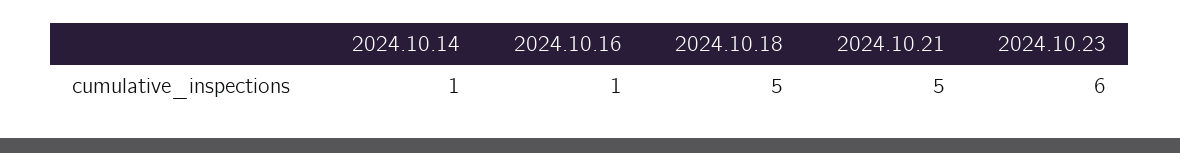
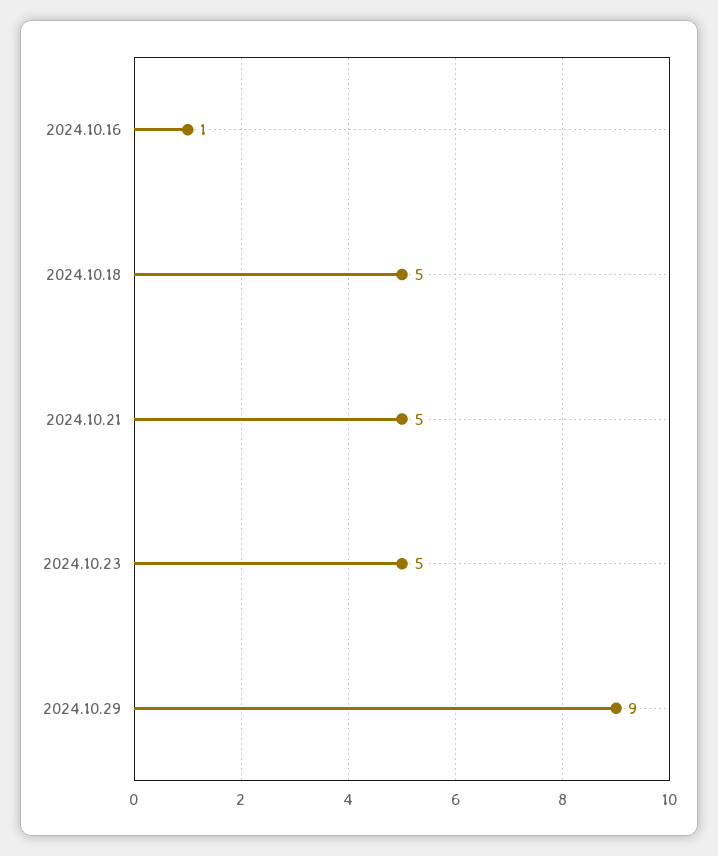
2024.10.14: 1 -> none
2024.10.23: 6 -> 5
2024.10.29: none -> 9

